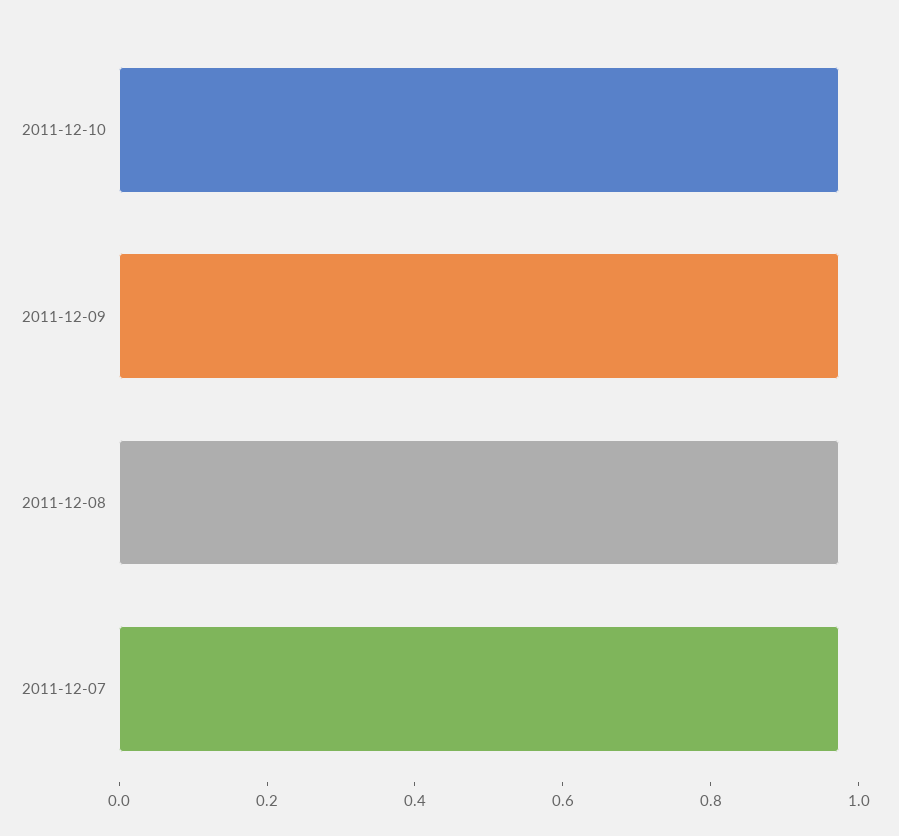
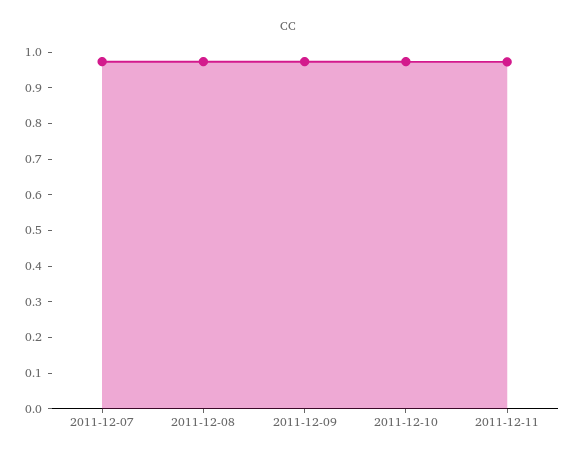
2011-12-11: none -> 0.975

